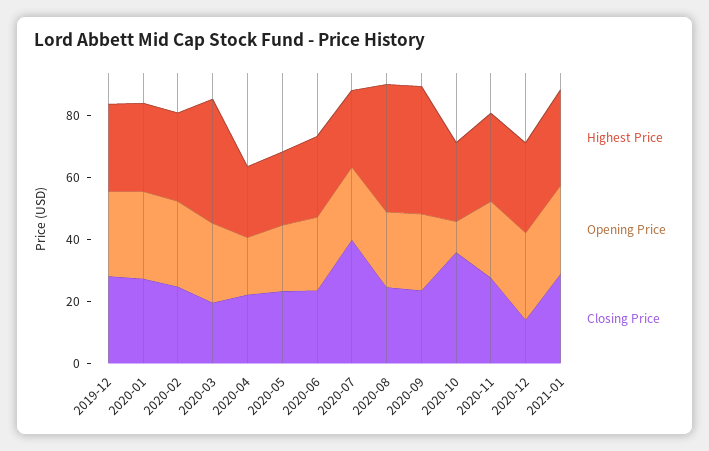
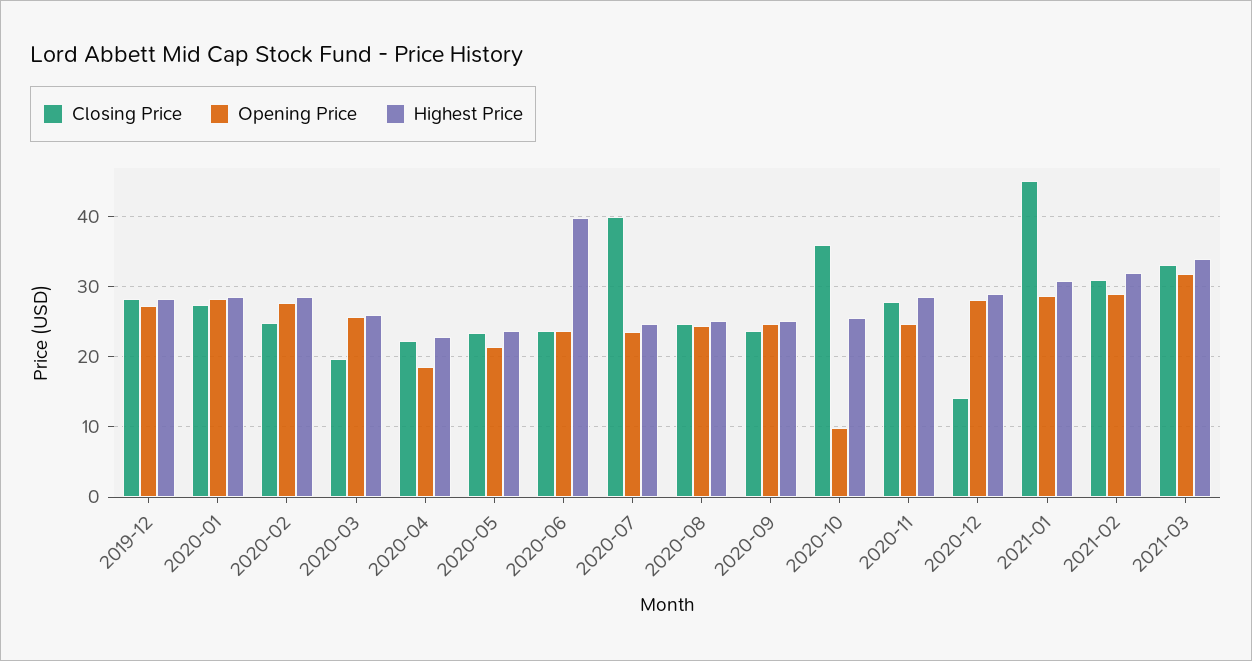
Highest Price, 2020-03: 40 -> 26
Highest Price, 2020-06: 25 -> 40
Highest Price, 2020-08: 40 -> 25
Highest Price, 2020-09: 40 -> 25
Closing Price, 2021-01: 30 -> 45
Closing Price, 2021-02: none -> 31
Opening Price, 2021-02: none -> 29
Highest Price, 2021-02: none -> 32
Closing Price, 2021-03: none -> 33
Opening Price, 2021-03: none -> 32
Highest Price, 2021-03: none -> 34

